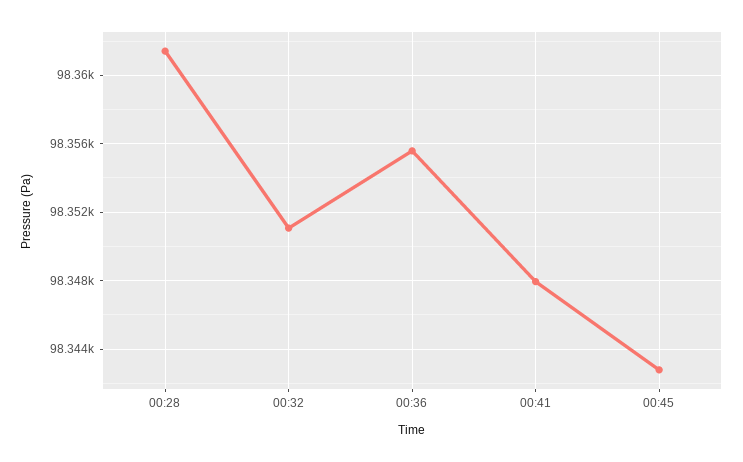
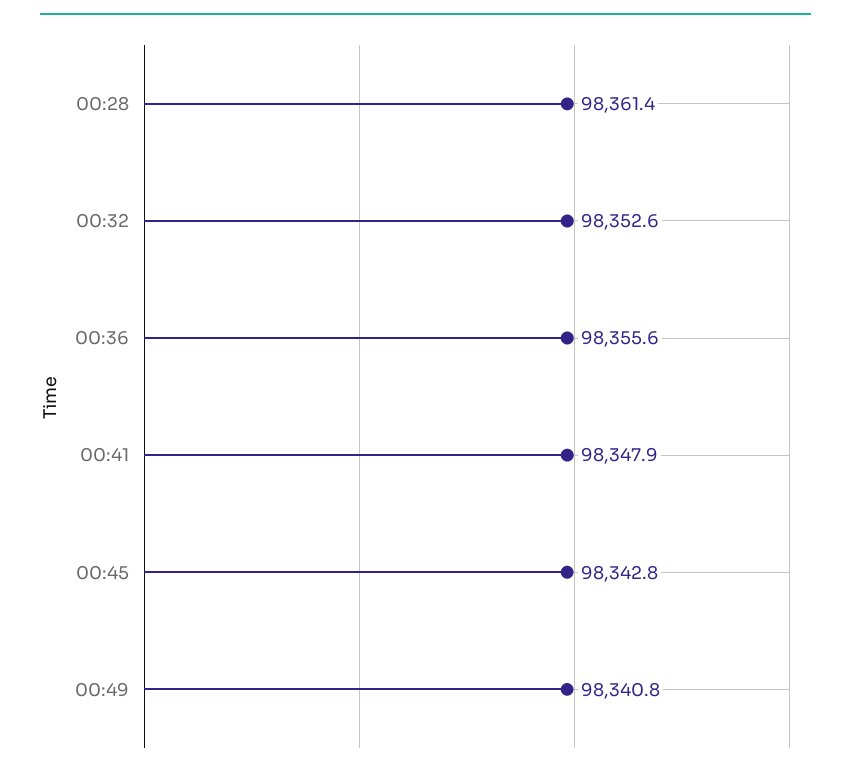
00:32: 98351 -> 98352.6
00:49: none -> 98340.8

